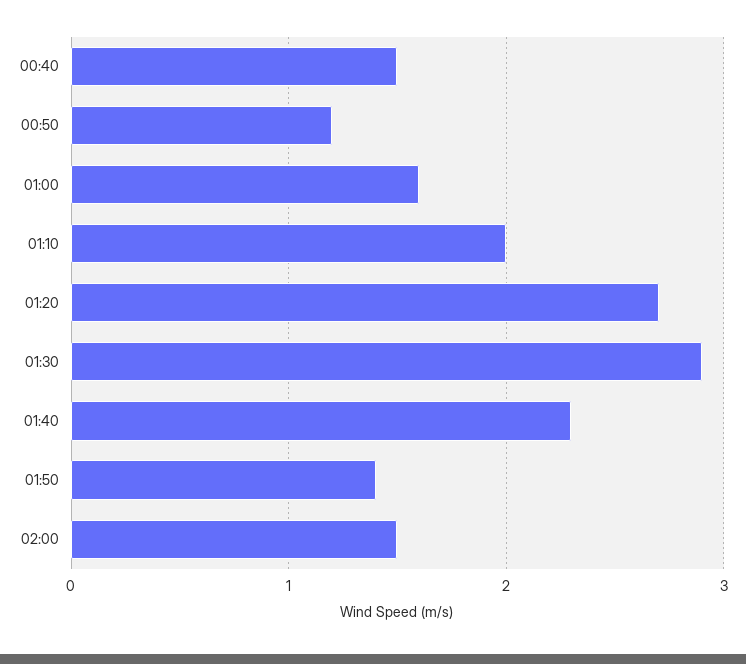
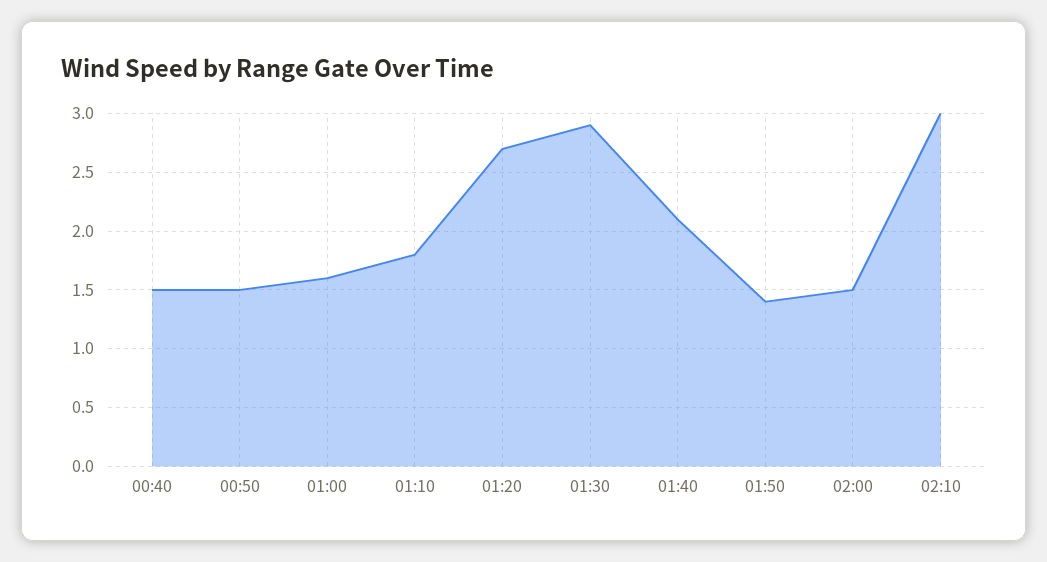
00:50: 1.2 -> 1.5
01:10: 2 -> 1.8
01:40: 2.3 -> 2.1
02:10: none -> 3

